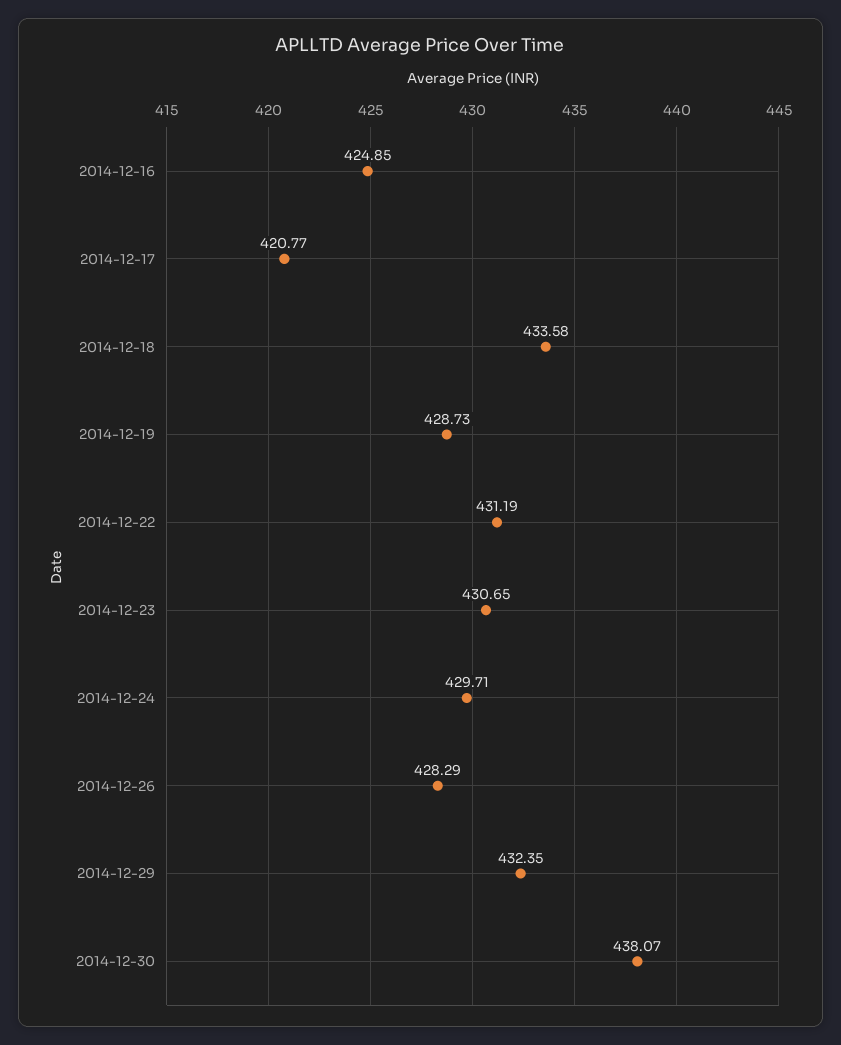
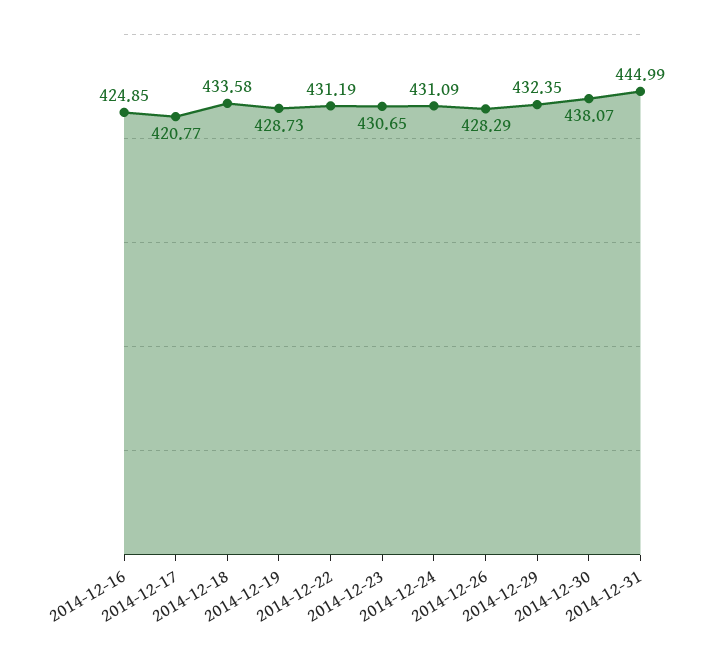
2014-12-24: 429.71 -> 431.09
2014-12-31: none -> 444.99

